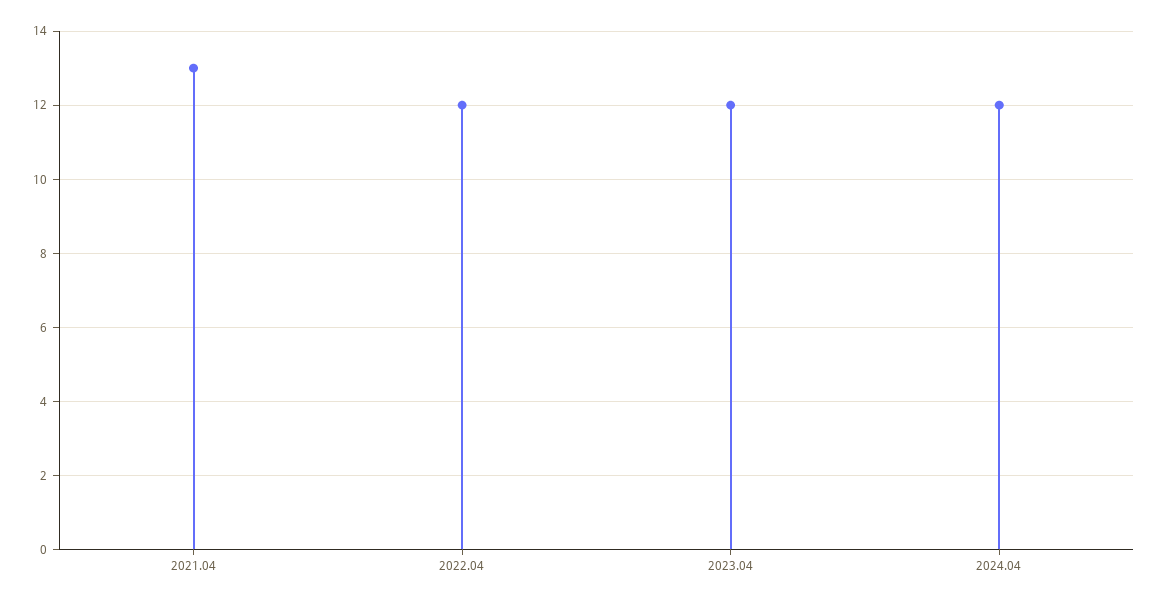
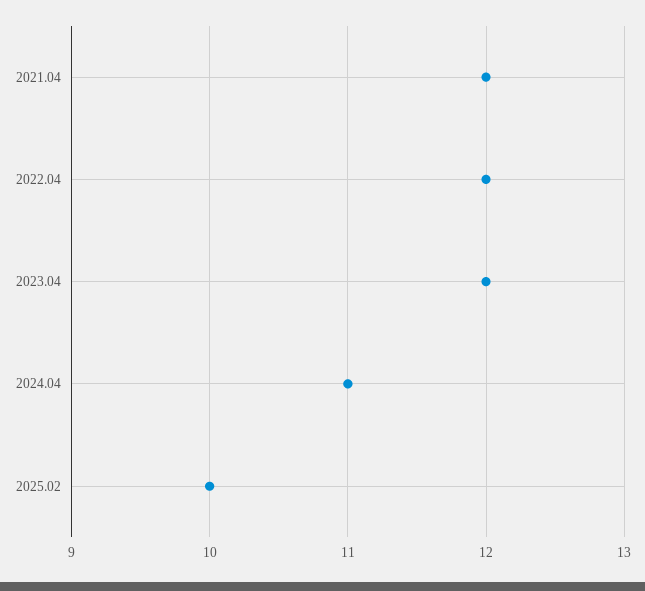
2021.04: 13 -> 12
2024.04: 12 -> 11
2025.02: none -> 10

